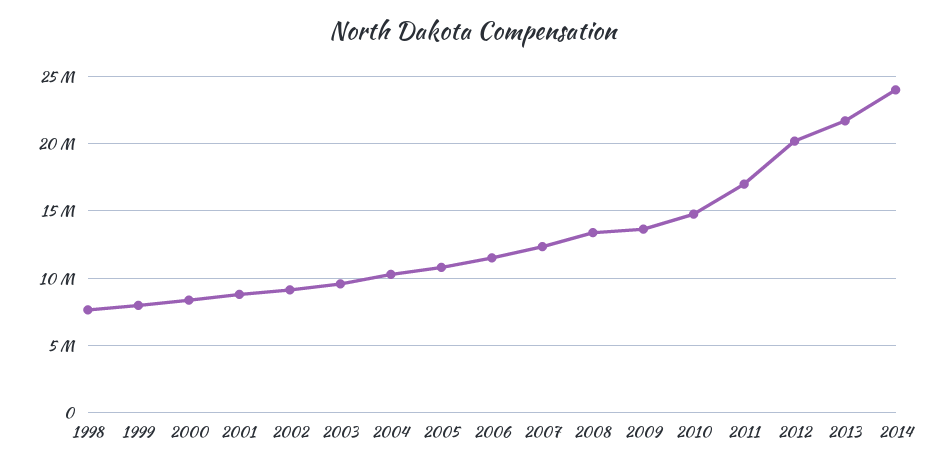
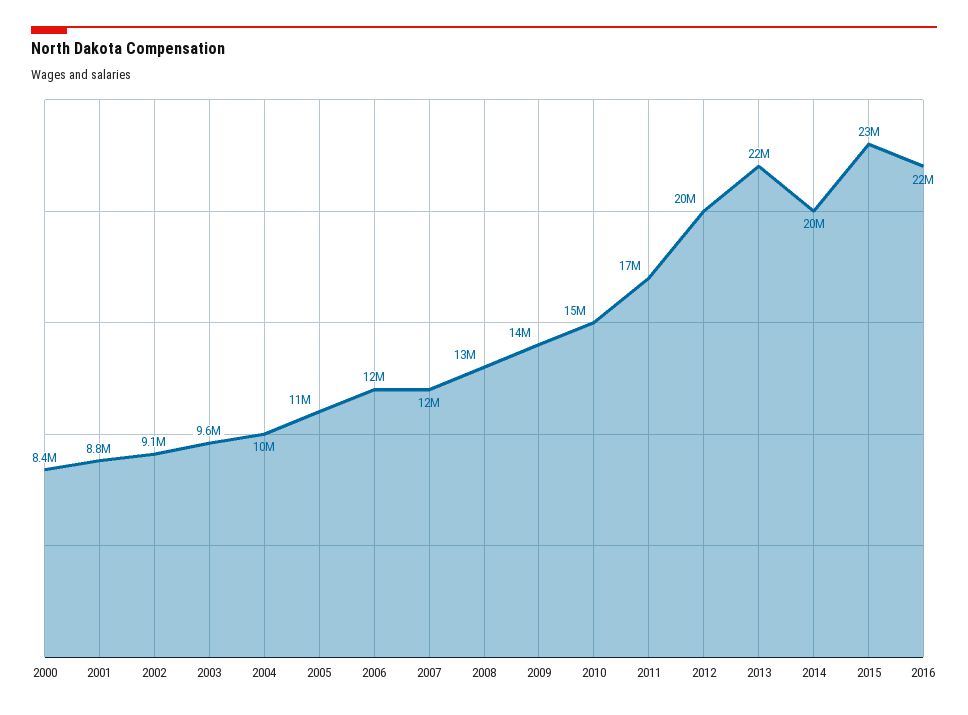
1998: 7500000 -> none
1999: 8000000 -> none
2014: 24000000 -> 20000000
2015: none -> 23000000
2016: none -> 22000000

